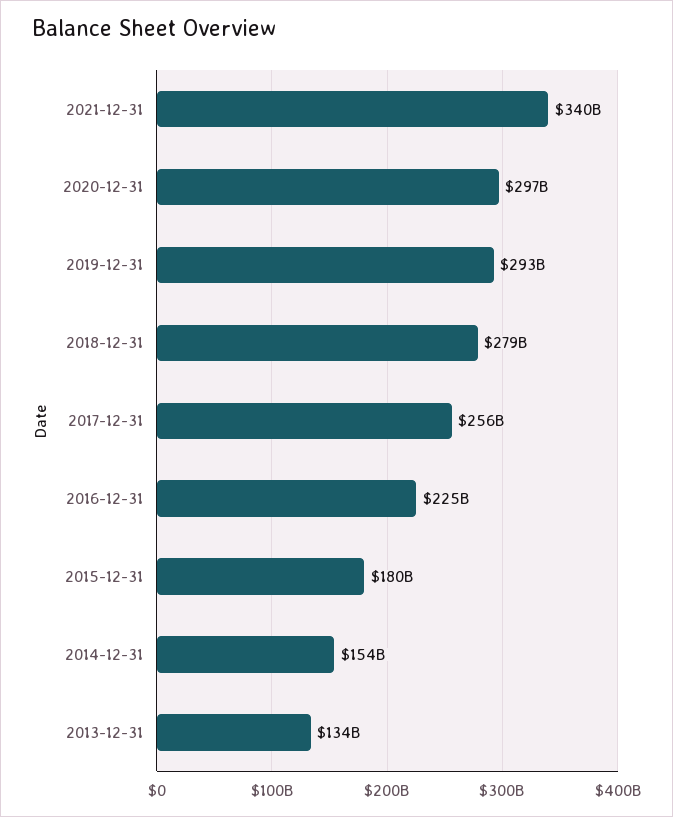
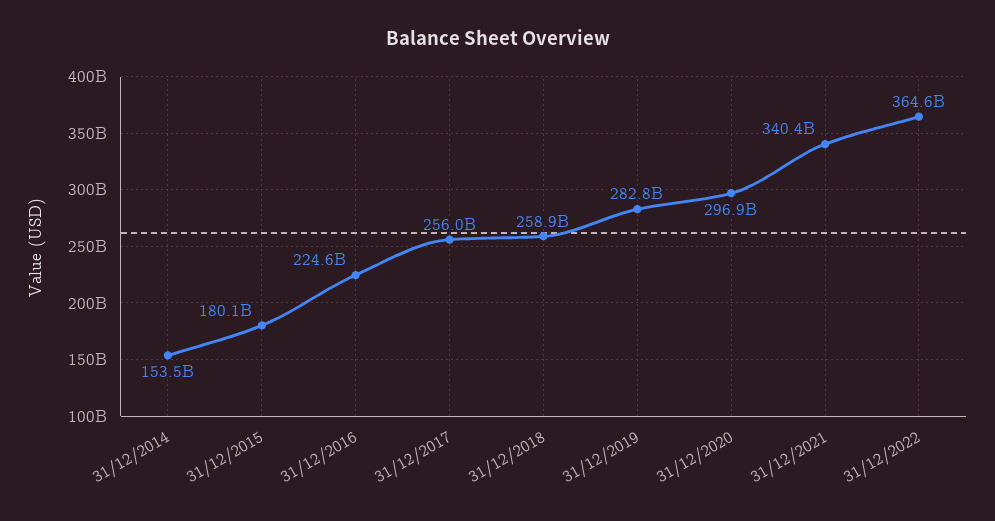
2019-12-31: 293000000000 -> 282800000000
2018-12-31: 279000000000 -> 258900000000
2013-12-31: 134000000000 -> none
31/12/2022: none -> 364600000000

